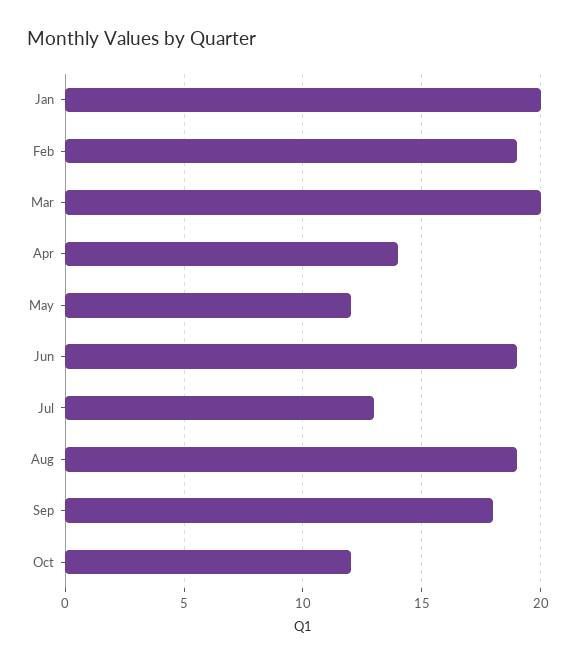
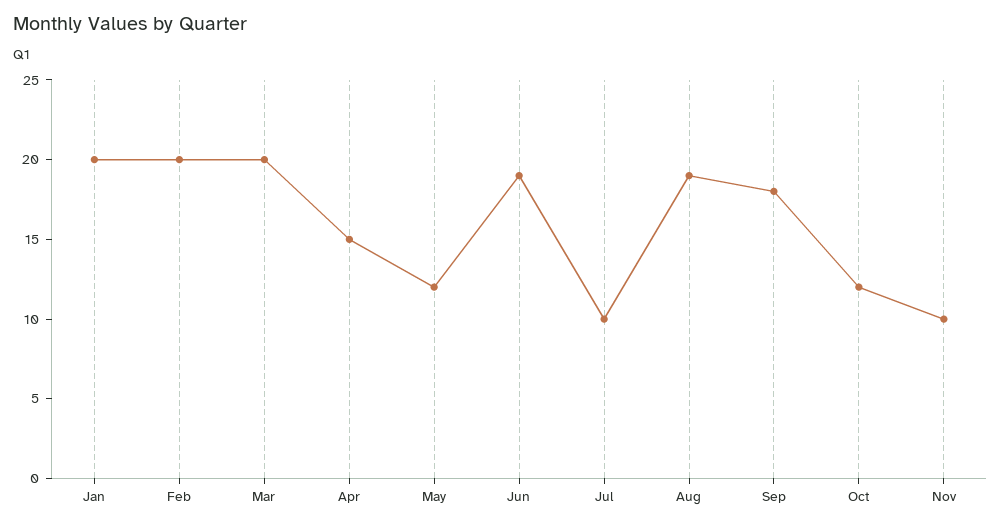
Feb: 19 -> 20
Apr: 14 -> 15
Jul: 13 -> 10
Nov: none -> 10

